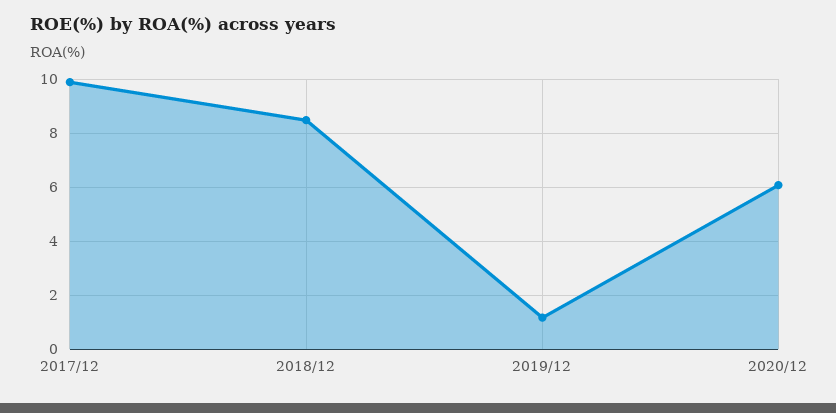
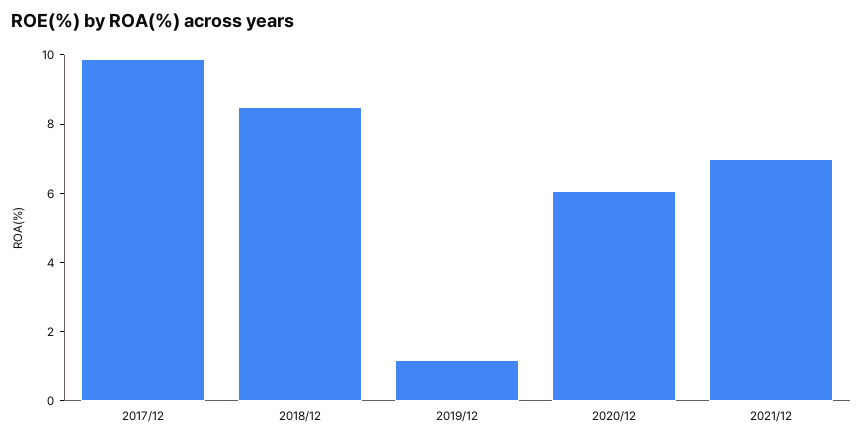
2021/12: none -> 7

